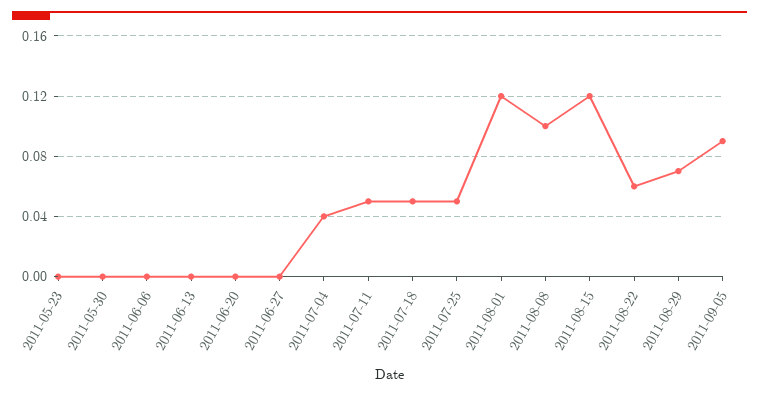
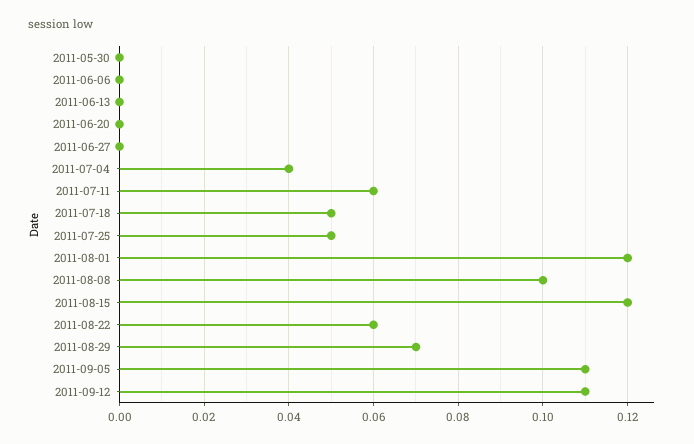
2011-05-23: 0 -> none
2011-07-11: 0.05 -> 0.06
2011-09-05: 0.09 -> 0.11
2011-09-12: none -> 0.11

